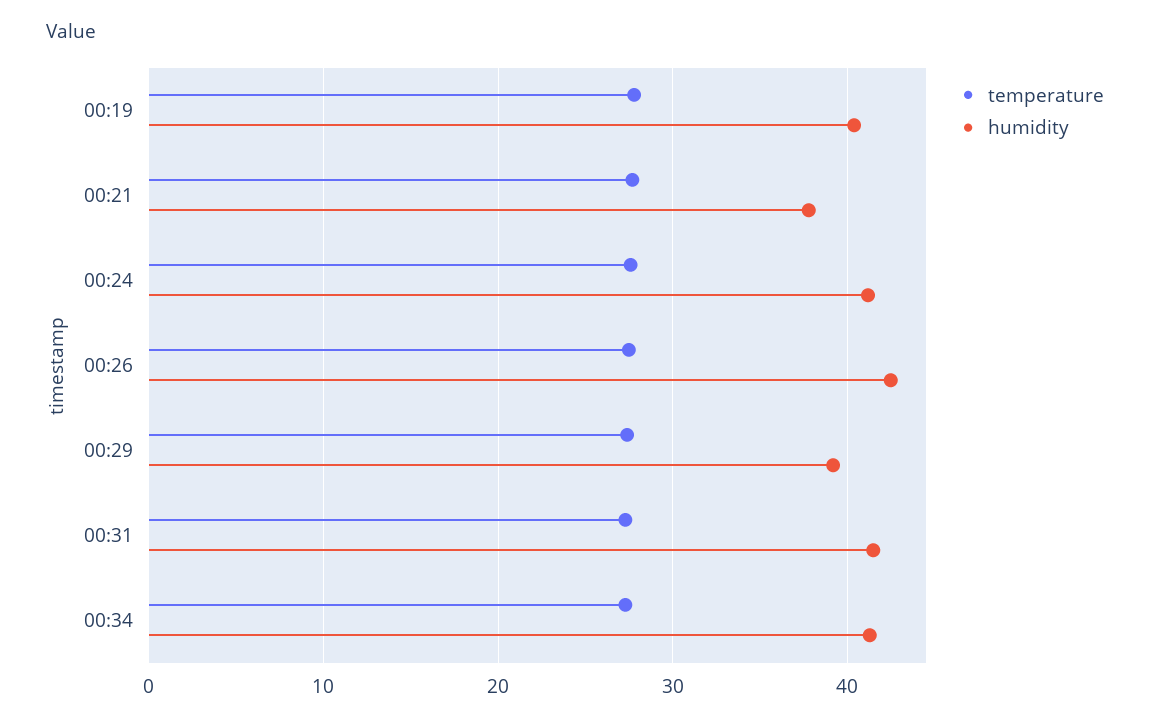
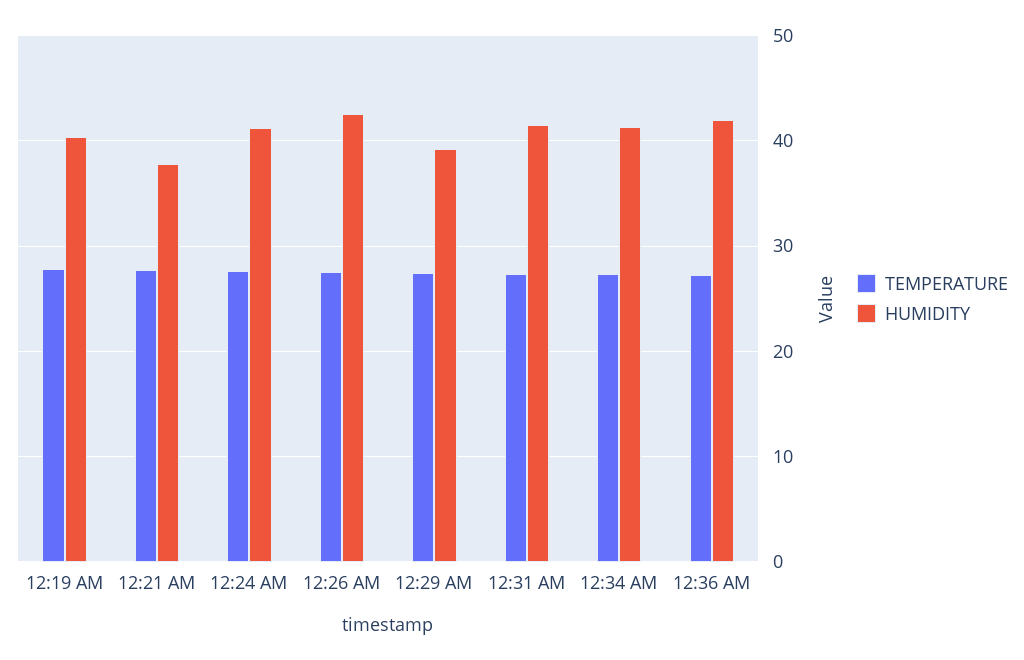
temperature, 12:36 AM: none -> 27
humidity, 12:36 AM: none -> 42

